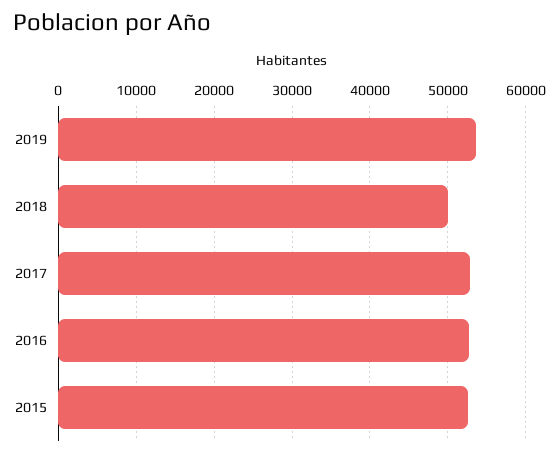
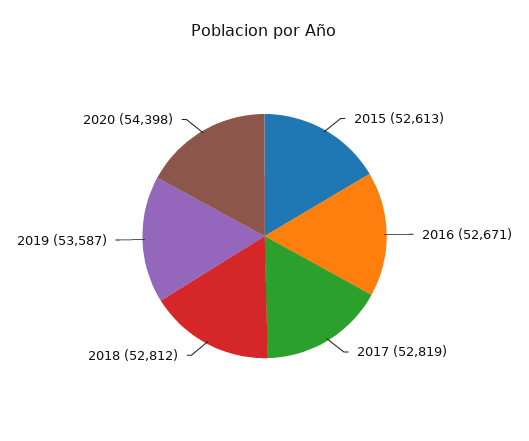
2018: 50000 -> 52812
2020: none -> 54398

